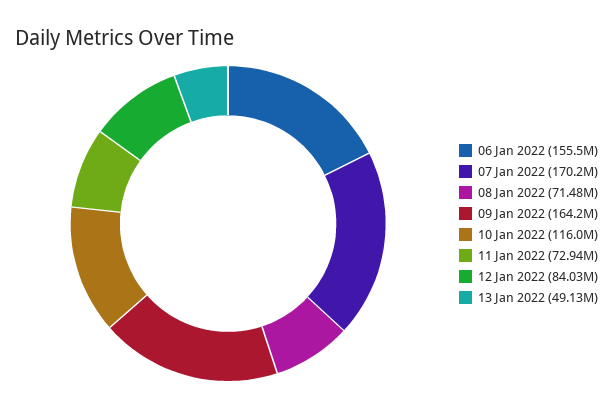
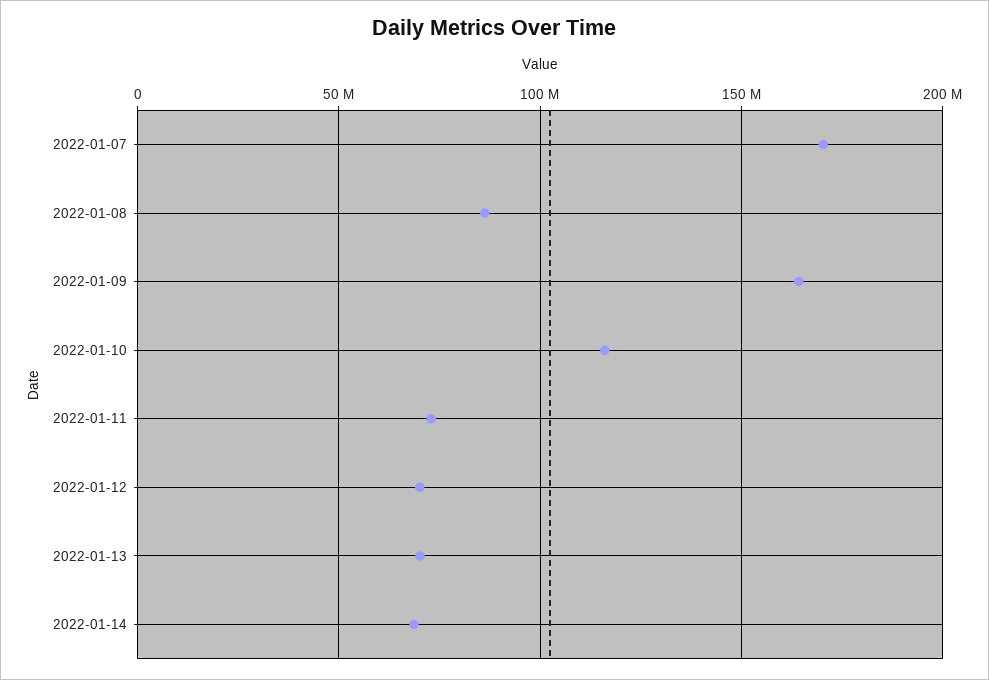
06 Jan 2022: 155500000 -> none
08 Jan 2022: 71480000 -> 85000000
12 Jan 2022: 84030000 -> 70000000
13 Jan 2022: 49130000 -> 70000000
2022-01-14: none -> 70000000

